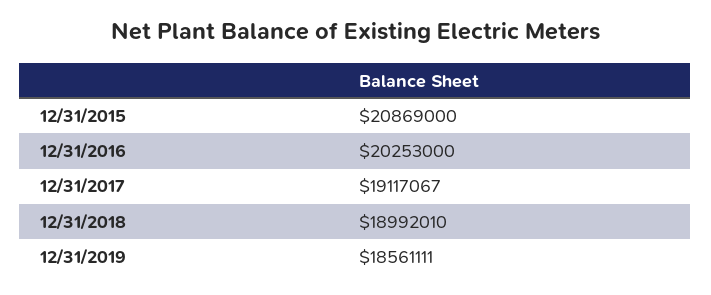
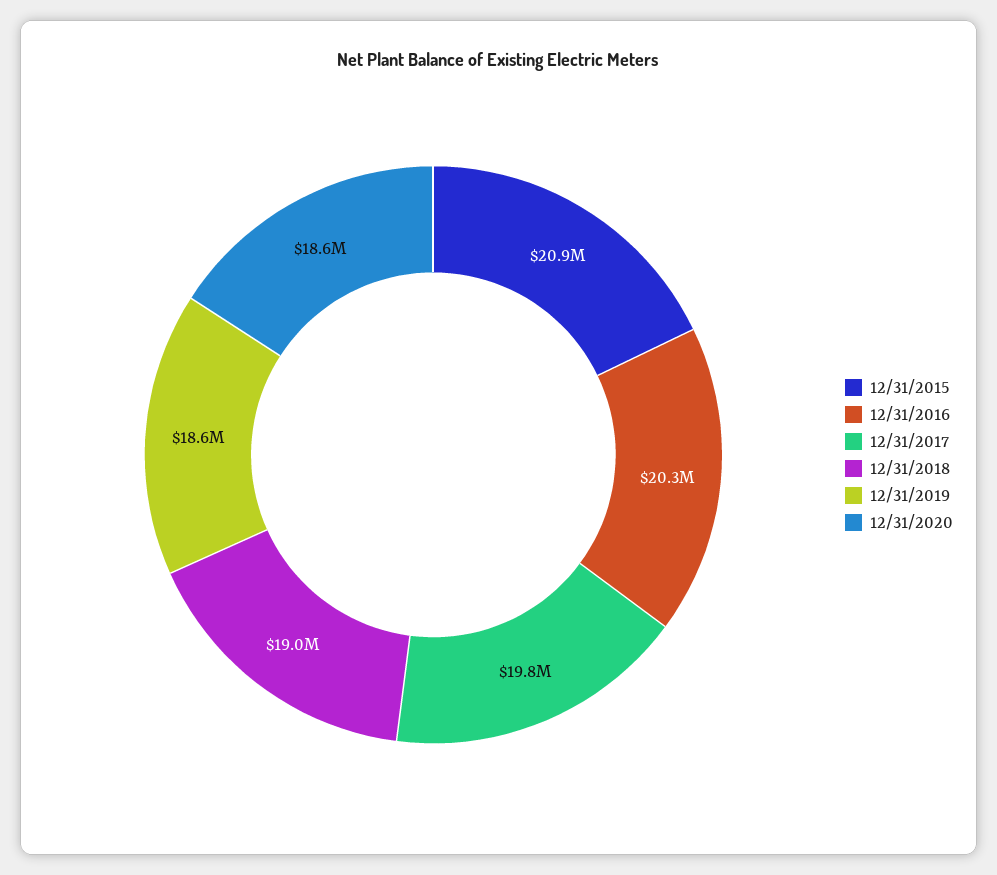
12/31/2017: 19117067 -> 19800000
12/31/2020: none -> 18600000

